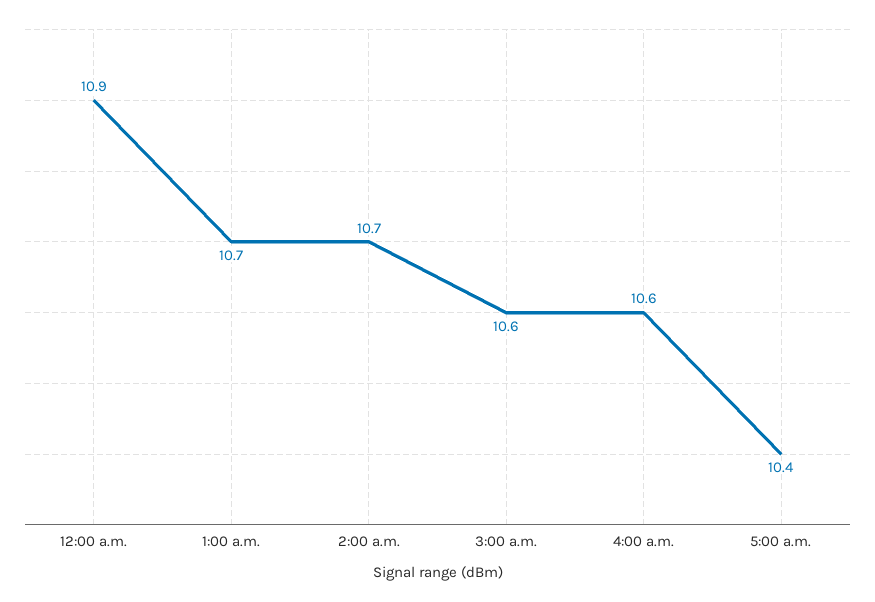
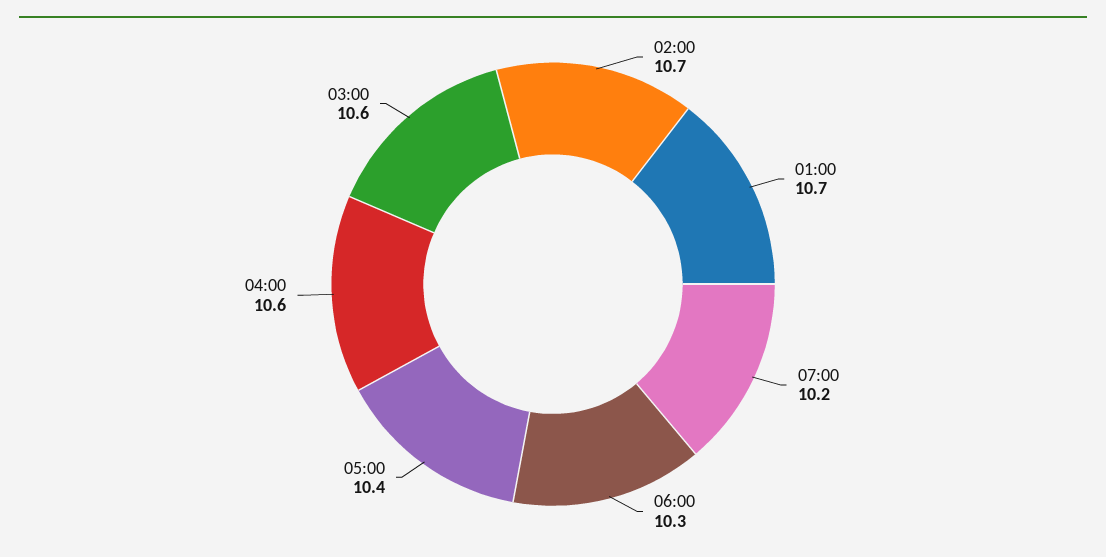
12:00 a.m.: 10.9 -> none
07:00: none -> 10.2
06:00: none -> 10.3

